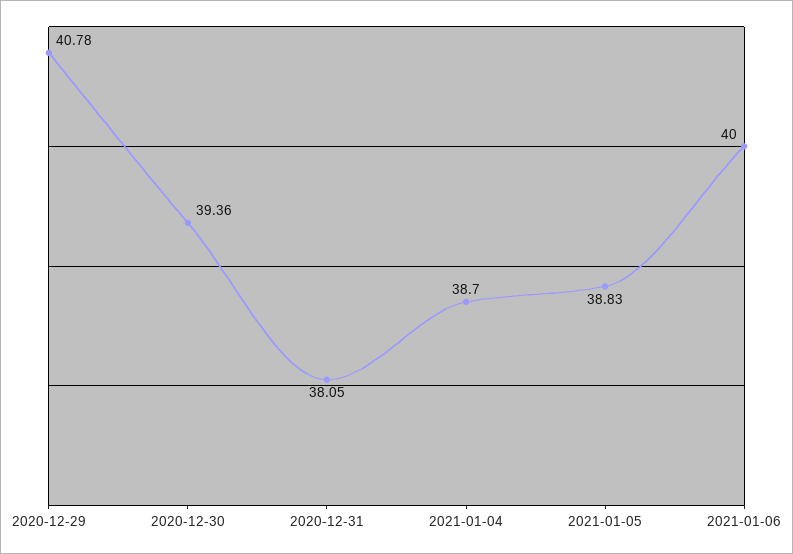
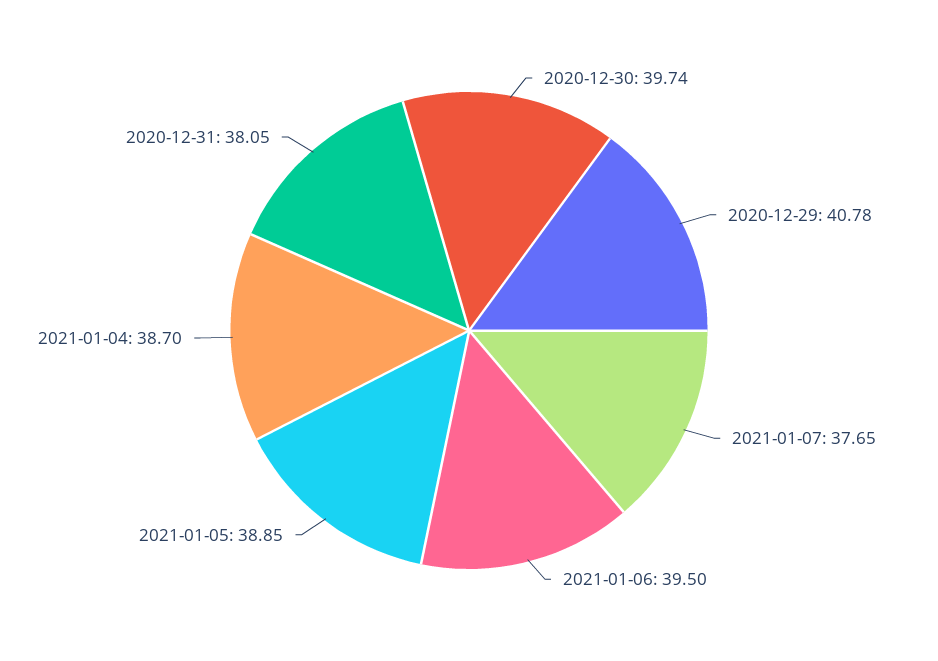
2020-12-30: 39.36 -> 39.74
2021-01-05: 38.83 -> 38.85
2021-01-06: 40 -> 39.5
2021-01-07: none -> 37.65

